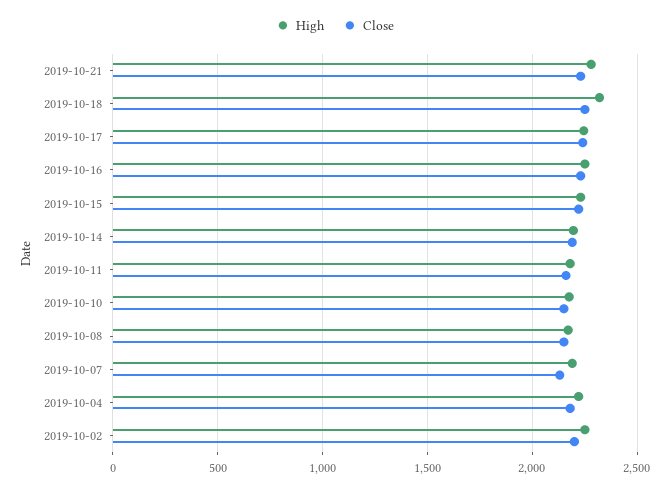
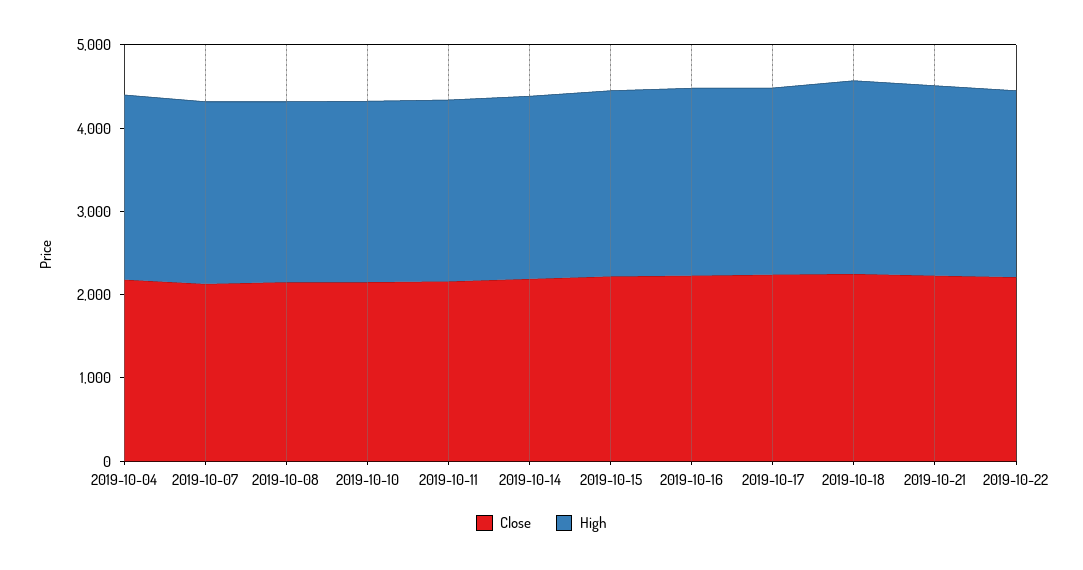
High, 2019-10-02: 2250 -> none
Close, 2019-10-02: 2200 -> none
Close, 2019-10-22: none -> 2200
High, 2019-10-22: none -> 2200

